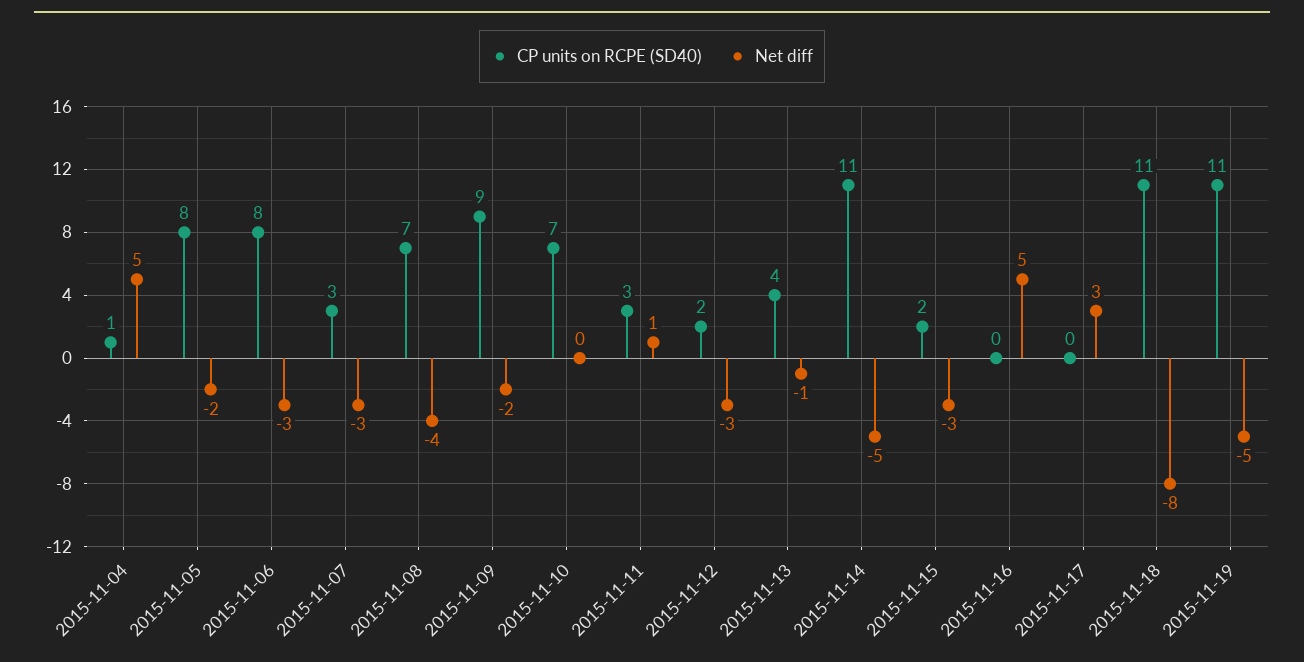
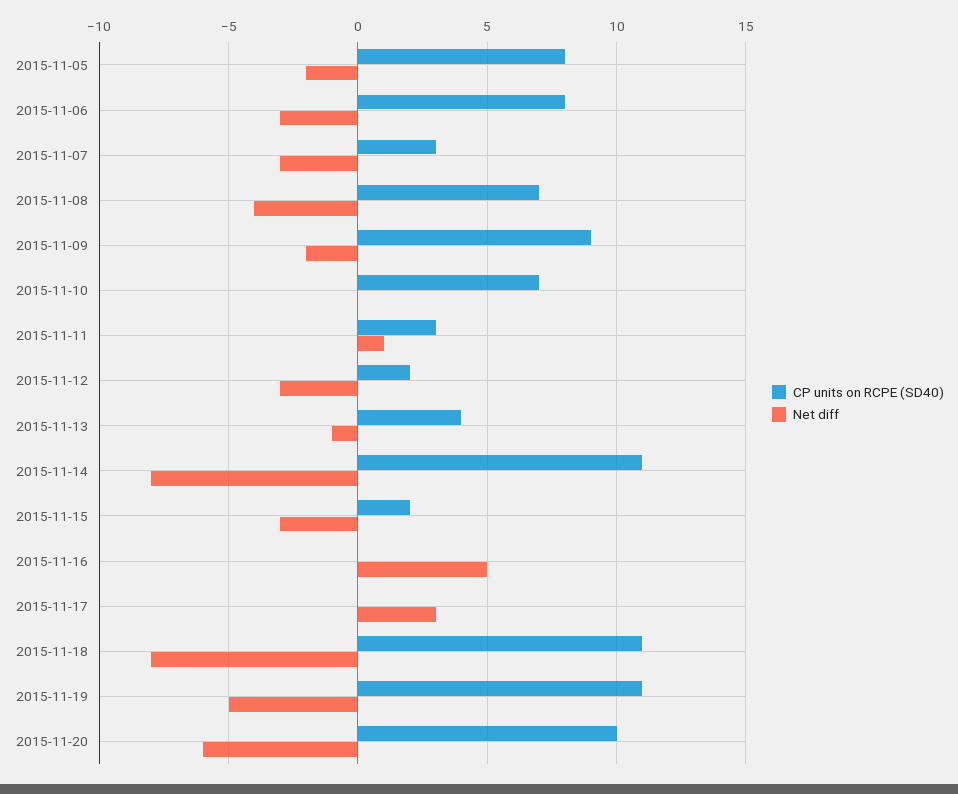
CP units on RCPE (SD40), 2015-11-04: 1 -> none
Net diff, 2015-11-04: 5 -> none
Net diff, 2015-11-14: -5 -> -8
CP units on RCPE (SD40), 2015-11-20: none -> 10
Net diff, 2015-11-20: none -> -6

